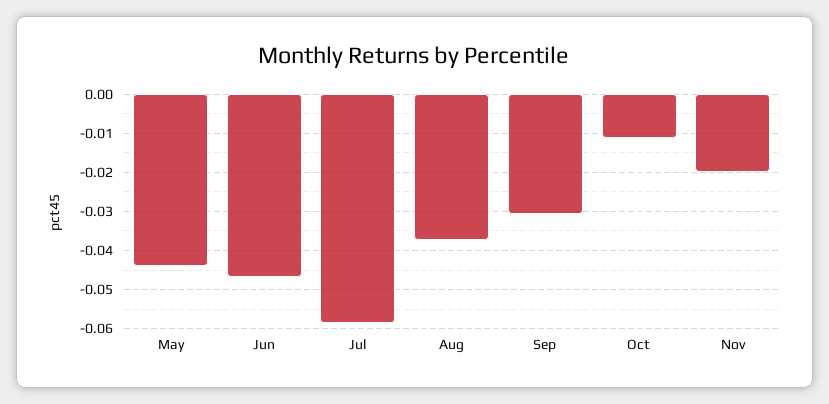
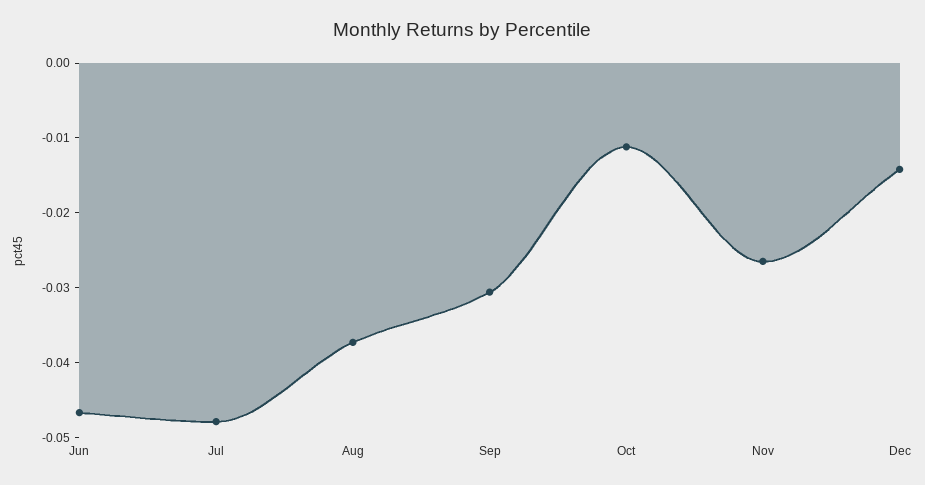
May: -0.044 -> none
Jul: -0.058 -> -0.048
Nov: -0.02 -> -0.026
Dec: none -> -0.014

